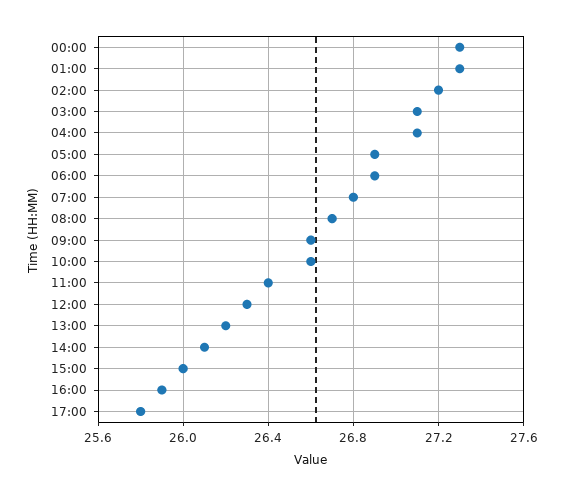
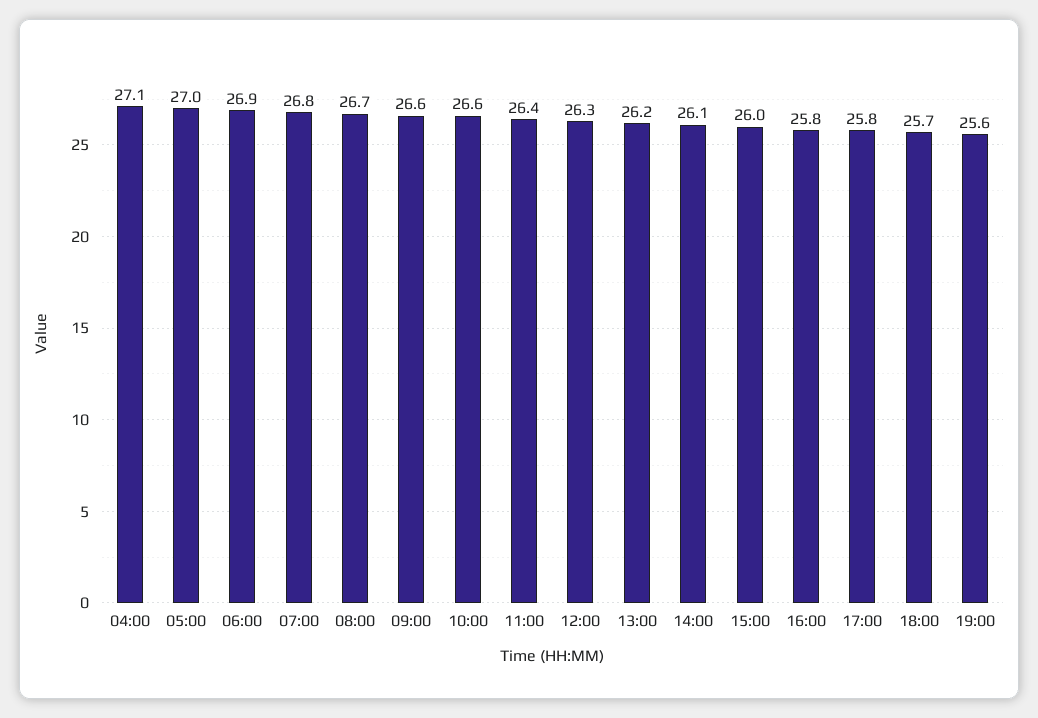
00:00: 27.3 -> none
01:00: 27.3 -> none
02:00: 27.2 -> none
03:00: 27.1 -> none
05:00: 26.9 -> 27
16:00: 25.9 -> 25.8
18:00: none -> 25.7
19:00: none -> 25.6

